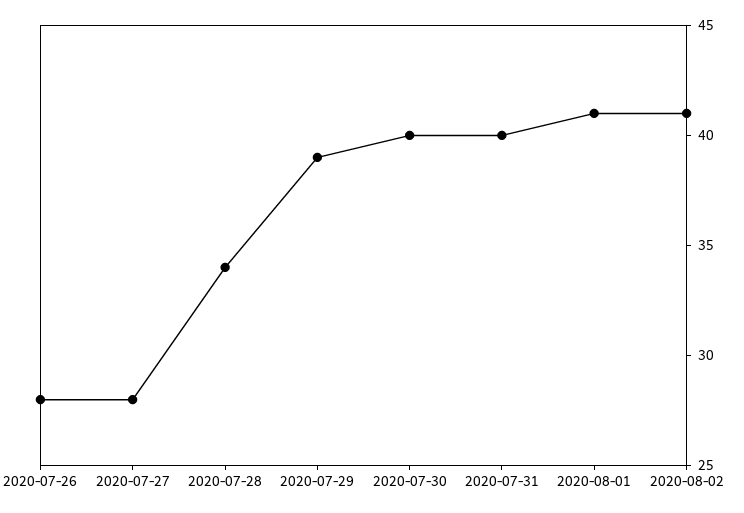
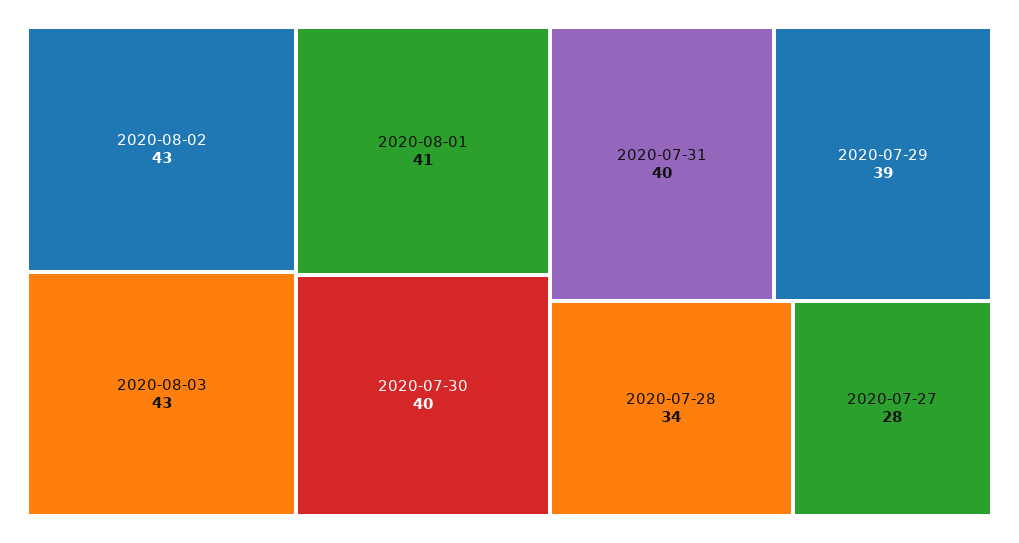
2020-07-26: 28 -> none
2020-08-02: 41 -> 43
2020-08-03: none -> 43

